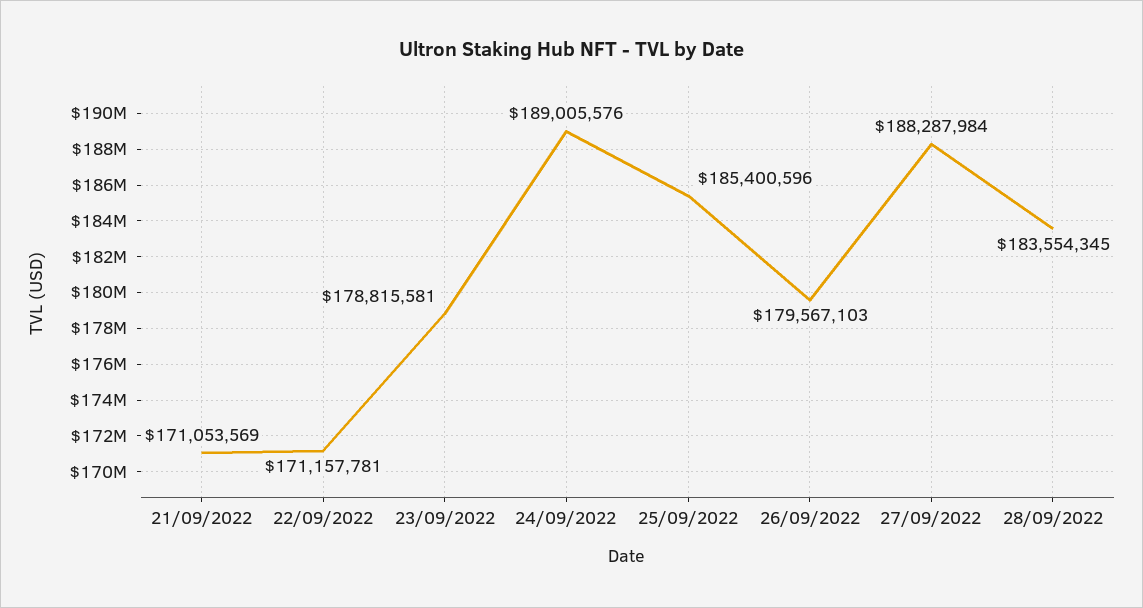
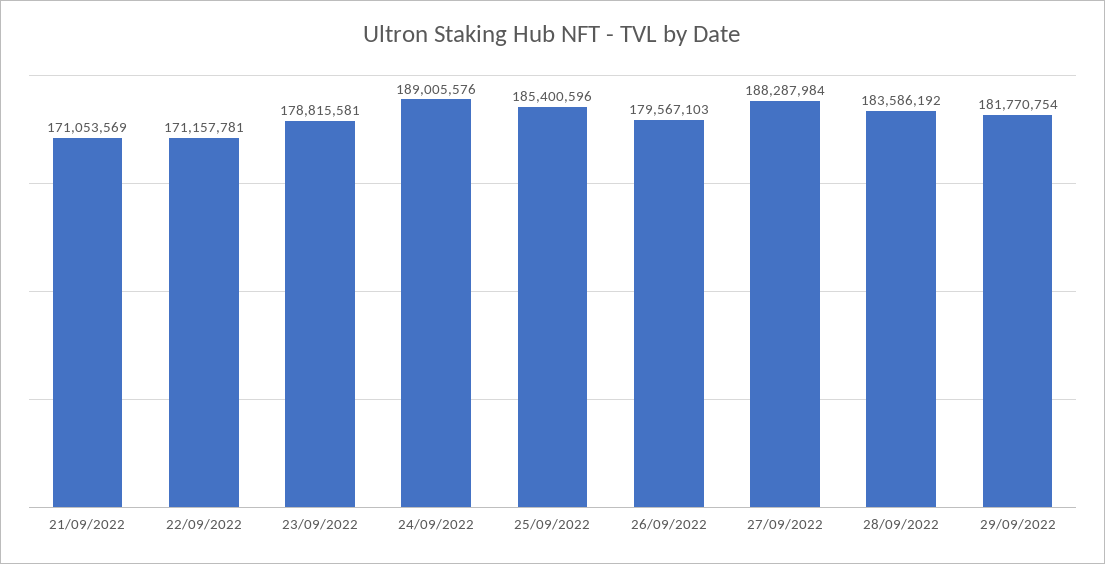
28/09/2022: 183554345 -> 183586192
29/09/2022: none -> 181770754

